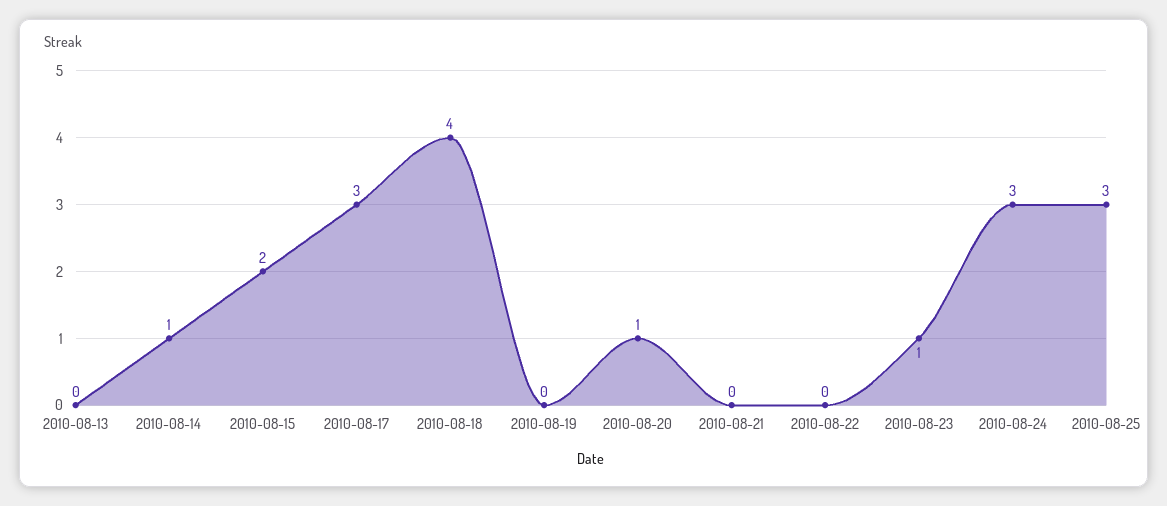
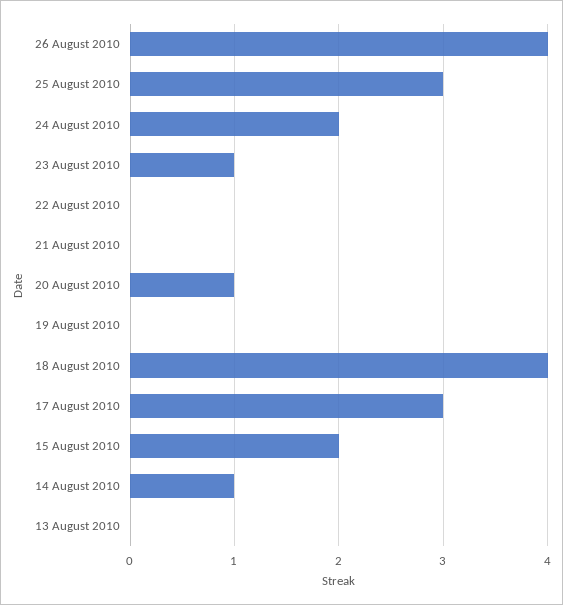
2010-08-24: 3 -> 2
26 August 2010: none -> 4

